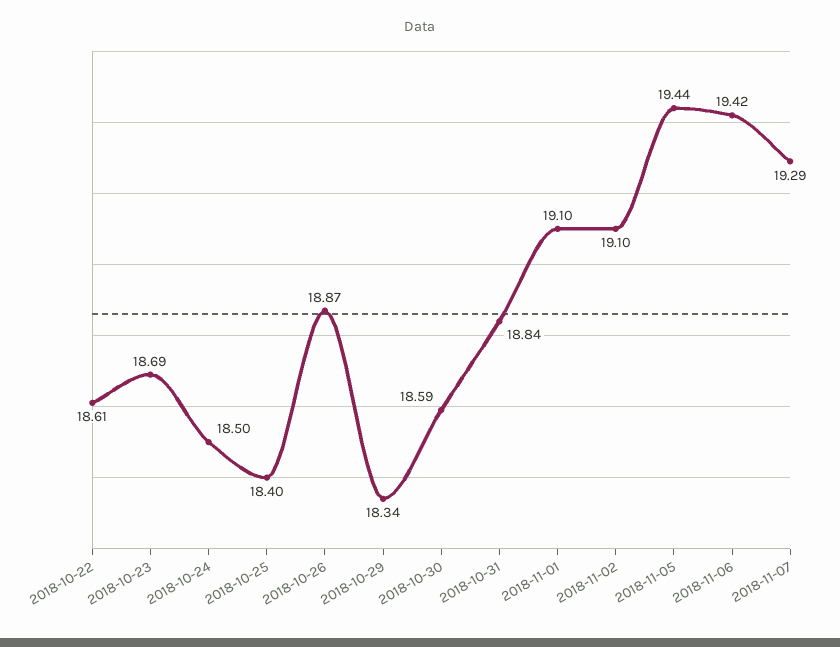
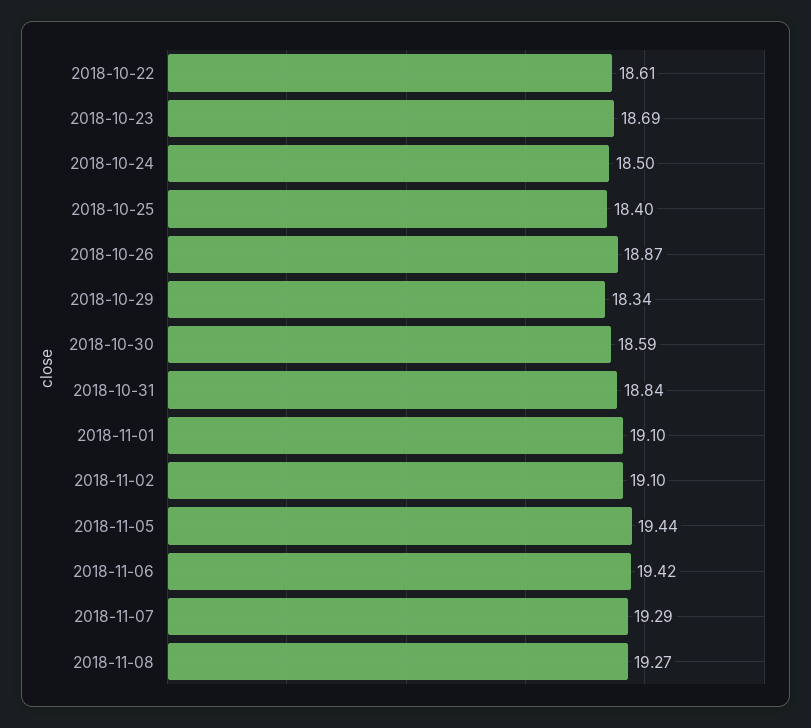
2018-11-08: none -> 19.27

